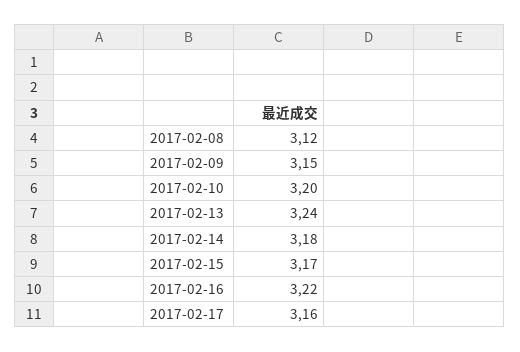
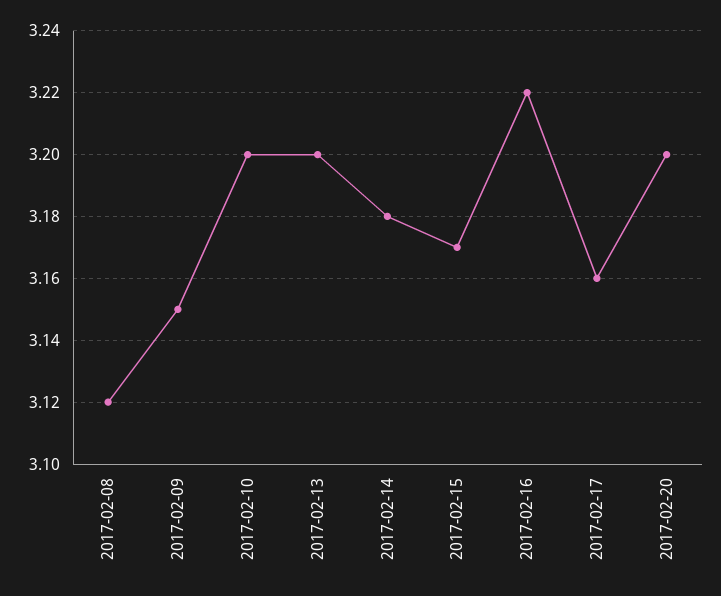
2017-02-13: 3.24 -> 3.2
2017-02-20: none -> 3.2

